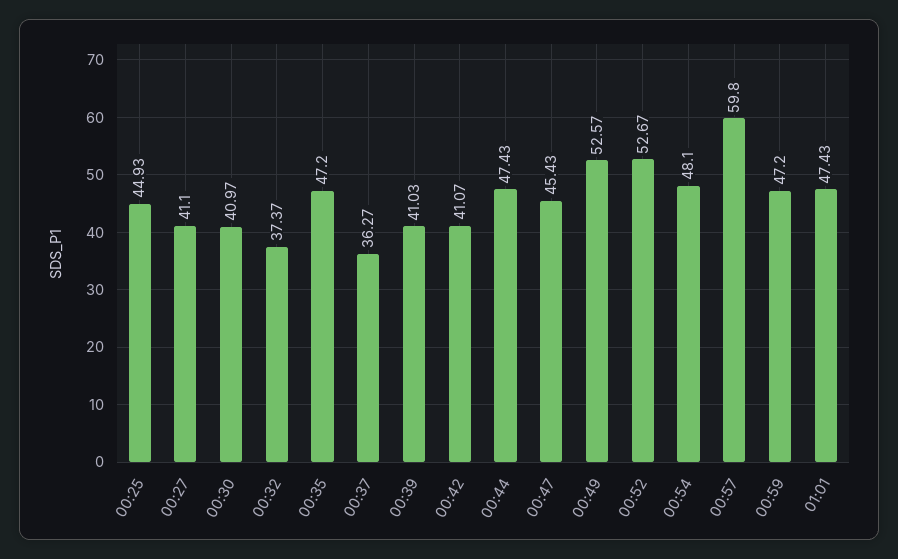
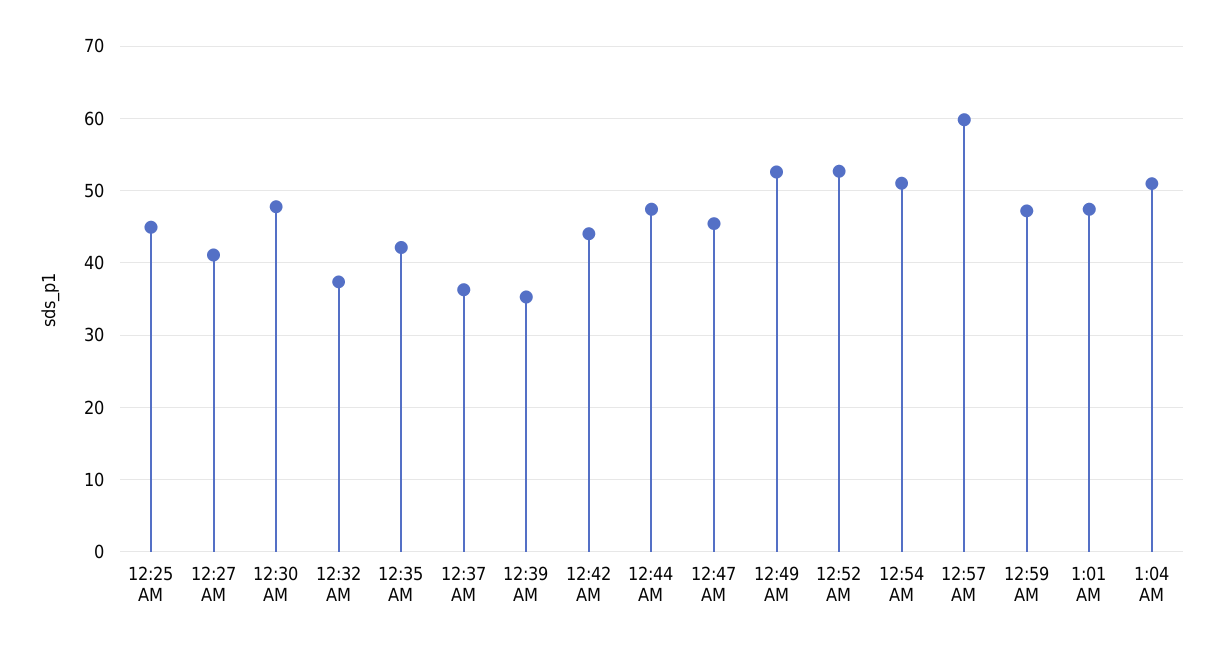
00:30: 40.97 -> 48
00:35: 47.2 -> 42
00:39: 41.03 -> 35
00:42: 41.07 -> 44
00:54: 48.1 -> 51
1:04 AM: none -> 51

